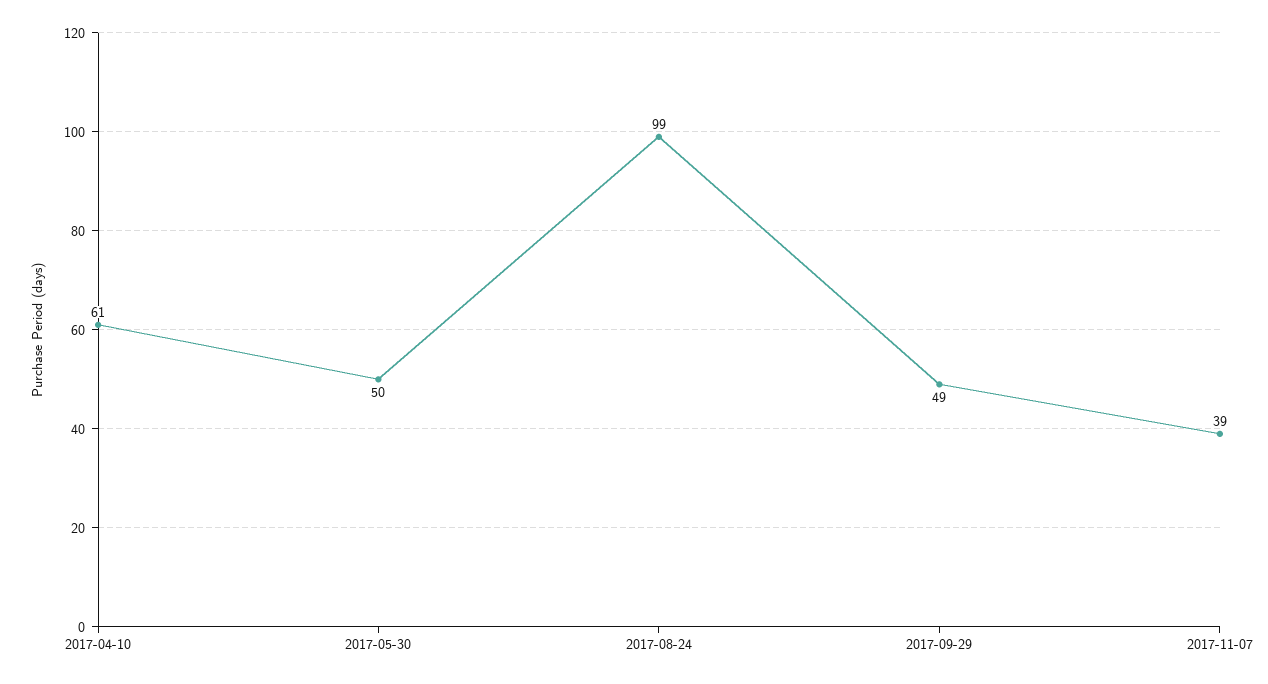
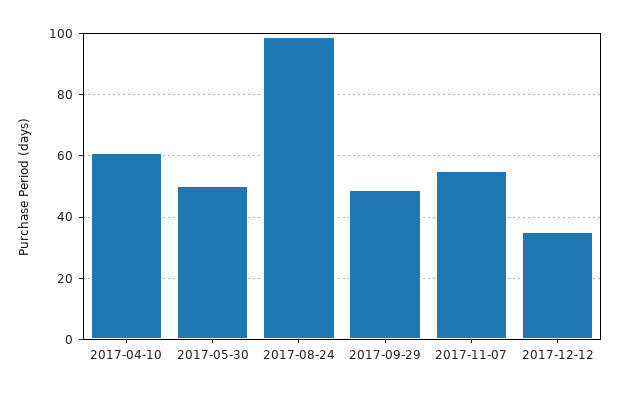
2017-11-07: 39 -> 55
2017-12-12: none -> 35

